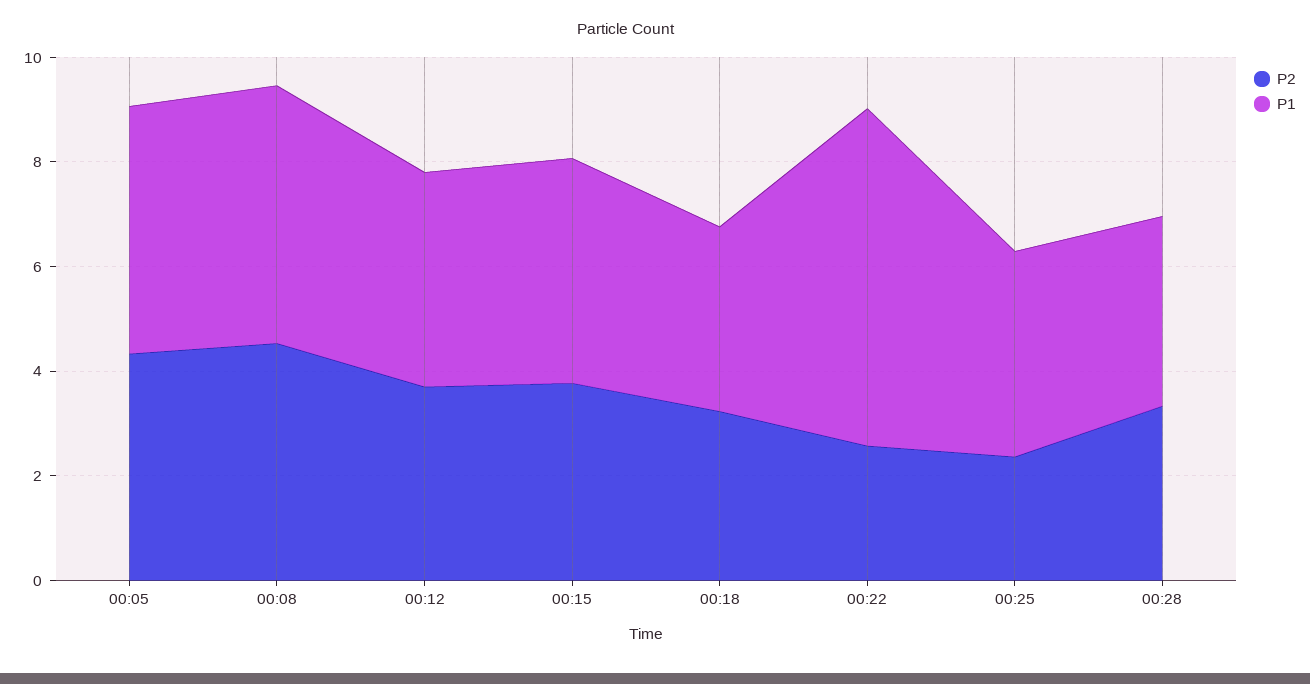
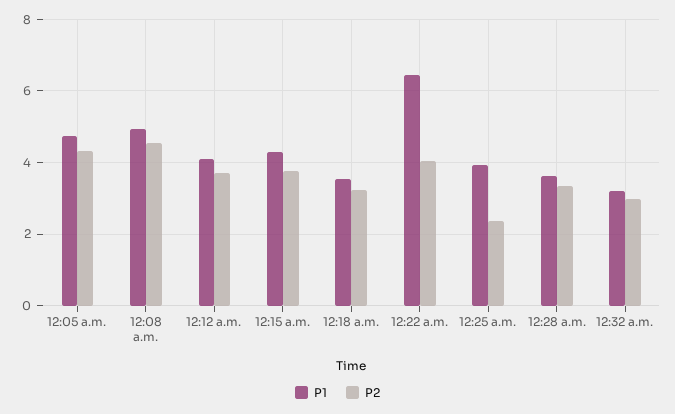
P2, 00:22: 2.5 -> 4
P1, 12:32 a.m.: none -> 3.2
P2, 12:32 a.m.: none -> 3

